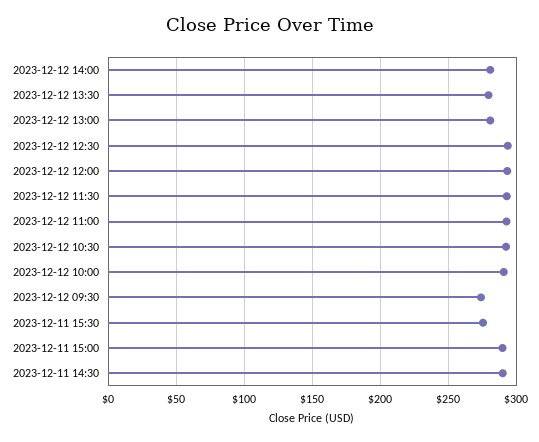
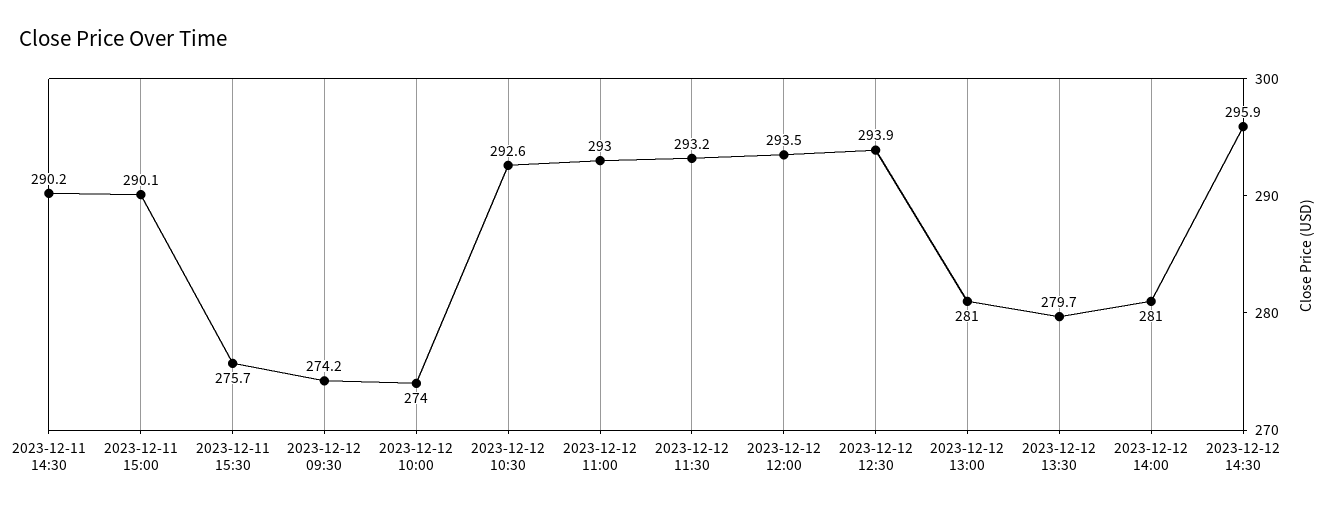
2023-12-12 10:00: 290 -> 274
2023-12-12 14:30: none -> 295.9

